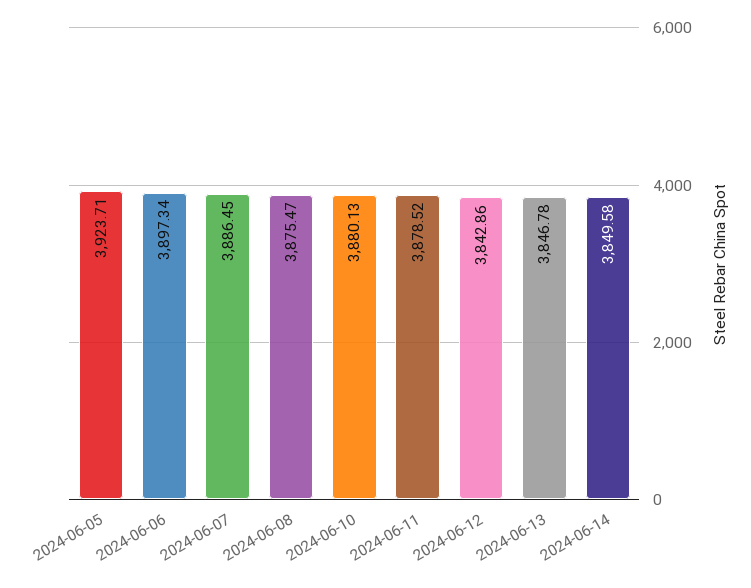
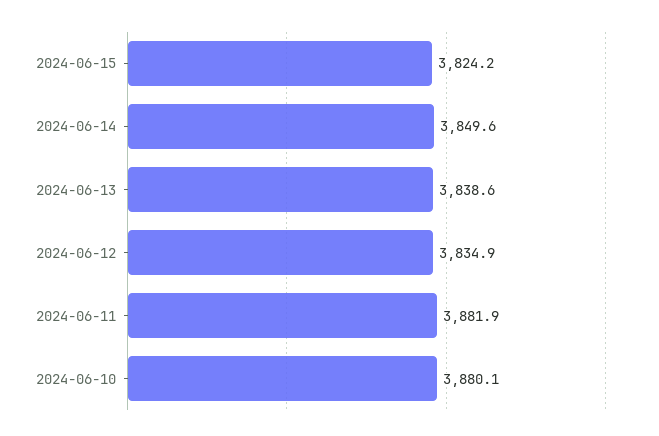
2024-06-05: 3923.71 -> none
2024-06-06: 3897.34 -> none
2024-06-07: 3886.45 -> none
2024-06-08: 3875.47 -> none
2024-06-11: 3878.52 -> 3881.9
2024-06-12: 3842.86 -> 3834.9
2024-06-13: 3846.78 -> 3838.6
2024-06-15: none -> 3824.2

